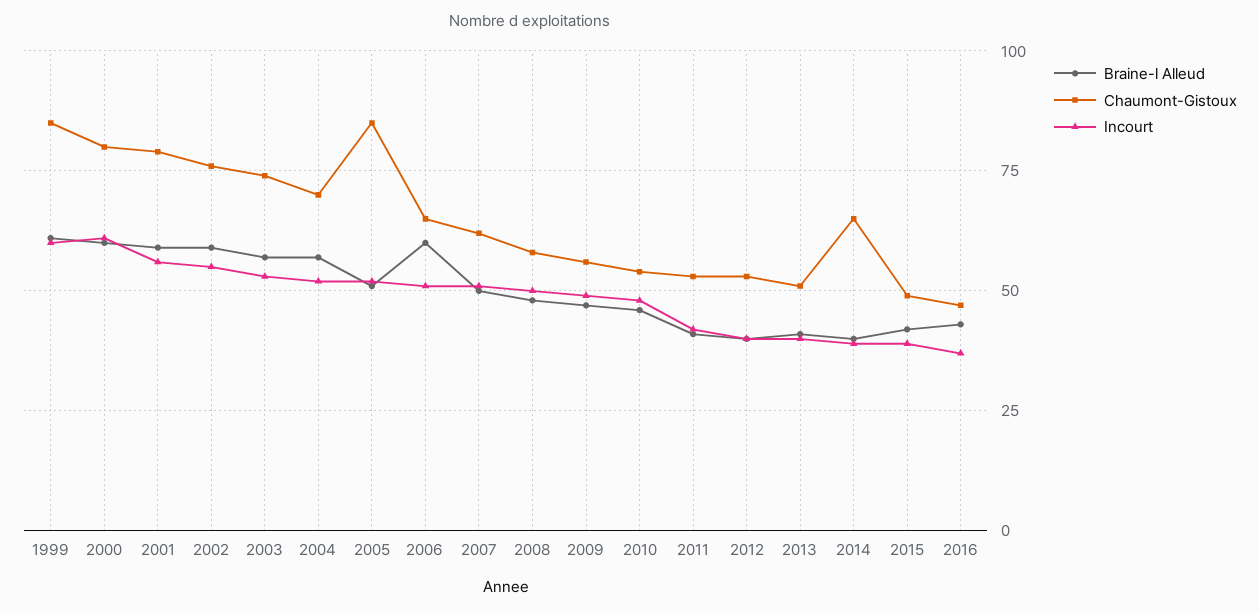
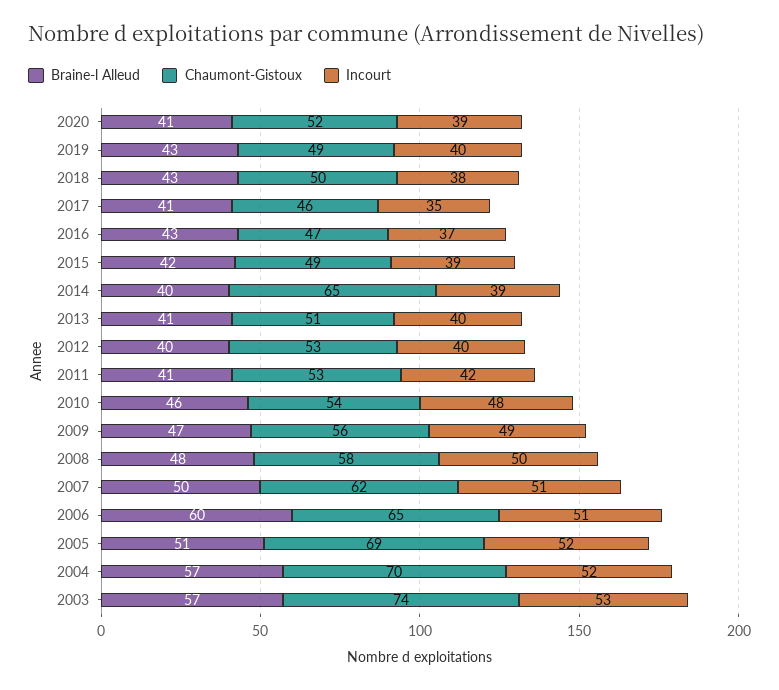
Braine-l Alleud, 1999: 60 -> none
Chaumont-Gistoux, 1999: 85 -> none
Incourt, 1999: 60 -> none
Braine-l Alleud, 2000: 60 -> none
Chaumont-Gistoux, 2000: 80 -> none
Incourt, 2000: 60 -> none
Braine-l Alleud, 2001: 60 -> none
Chaumont-Gistoux, 2001: 80 -> none
Incourt, 2001: 55 -> none
Braine-l Alleud, 2002: 60 -> none
Chaumont-Gistoux, 2002: 75 -> none
Incourt, 2002: 55 -> none
Chaumont-Gistoux, 2005: 85 -> 69
Braine-l Alleud, 2020: none -> 41
Chaumont-Gistoux, 2020: none -> 52
Incourt, 2020: none -> 39
Braine-l Alleud, 2019: none -> 43
Chaumont-Gistoux, 2019: none -> 49
Incourt, 2019: none -> 40
Braine-l Alleud, 2018: none -> 43
Chaumont-Gistoux, 2018: none -> 50
Incourt, 2018: none -> 38
Braine-l Alleud, 2017: none -> 41
Chaumont-Gistoux, 2017: none -> 46
Incourt, 2017: none -> 35

